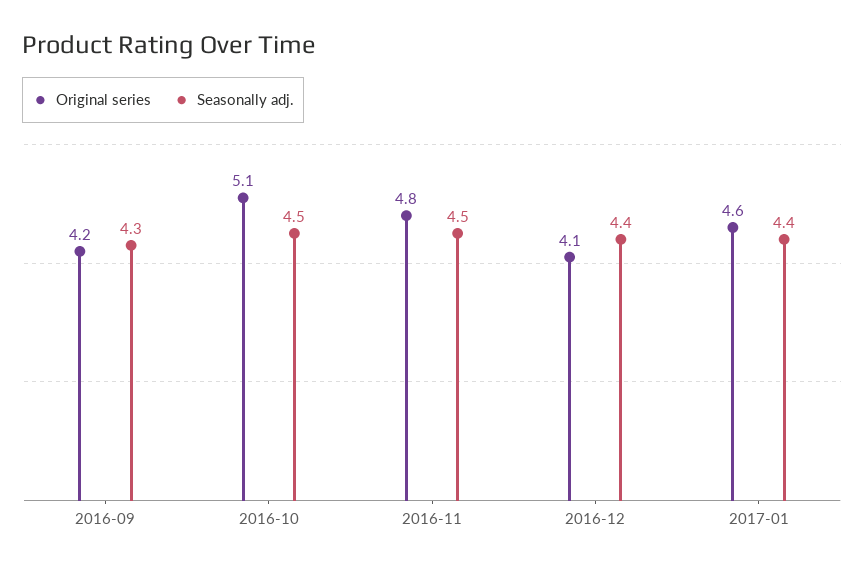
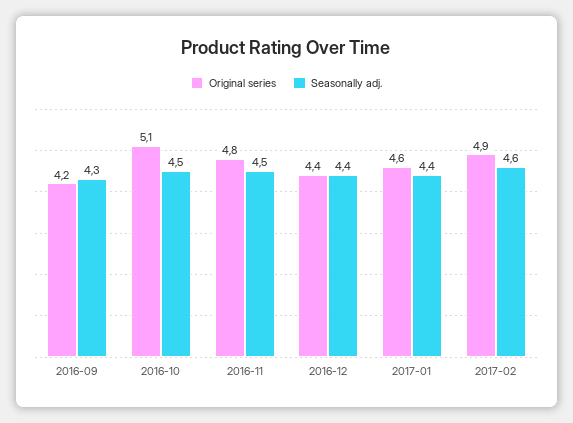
Original series, 2016-12: 4.1 -> 4.4
Original series, 2017-02: none -> 4.9
Seasonally adj., 2017-02: none -> 4.6

